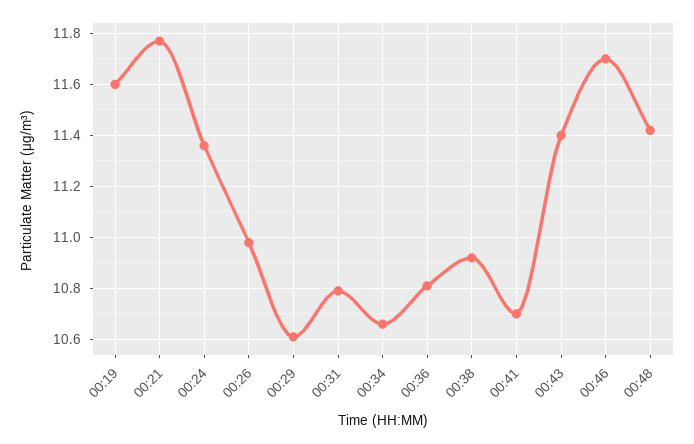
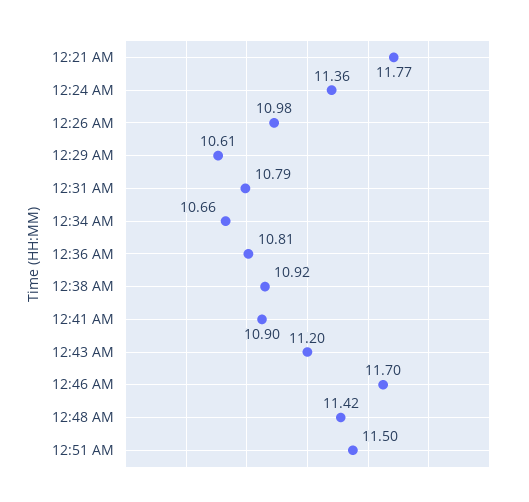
00:19: 11.6 -> none
00:41: 10.7 -> 10.9
00:43: 11.4 -> 11.2
12:51 AM: none -> 11.5

